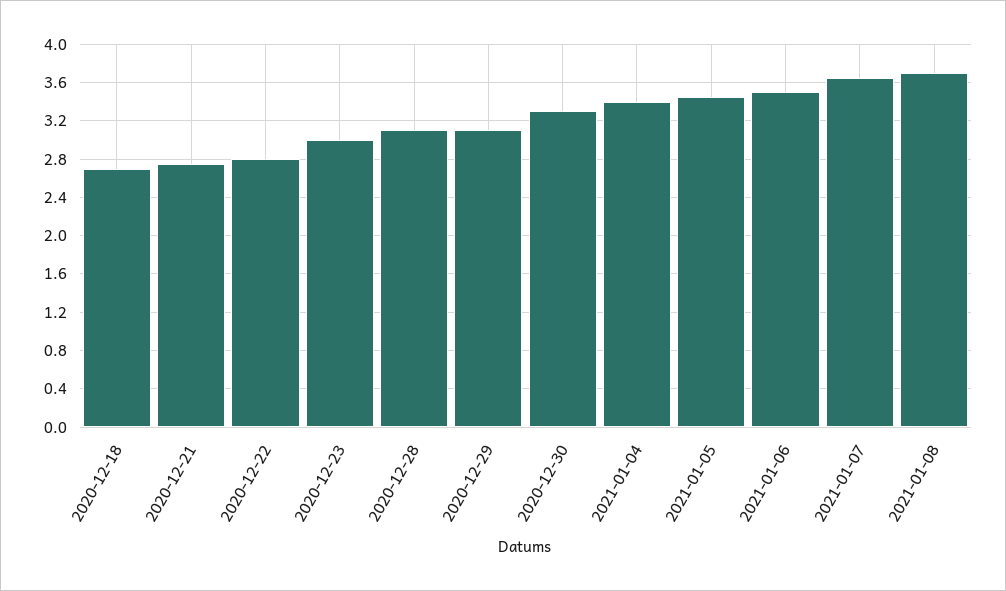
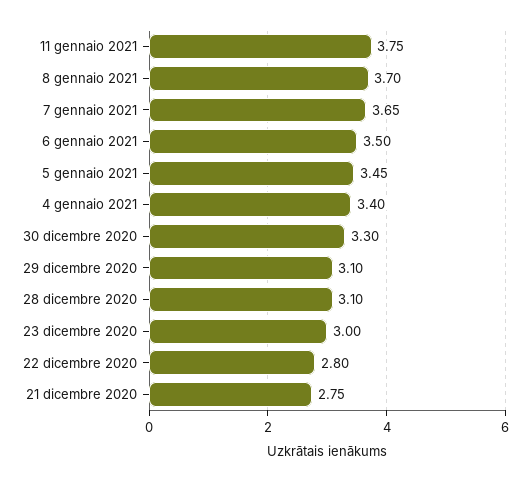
2020-12-18: 2.7 -> none
11 gennaio 2021: none -> 3.75

